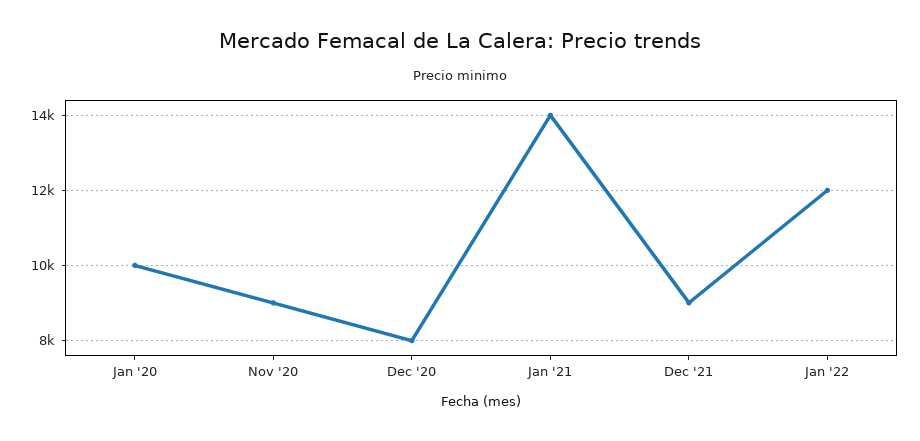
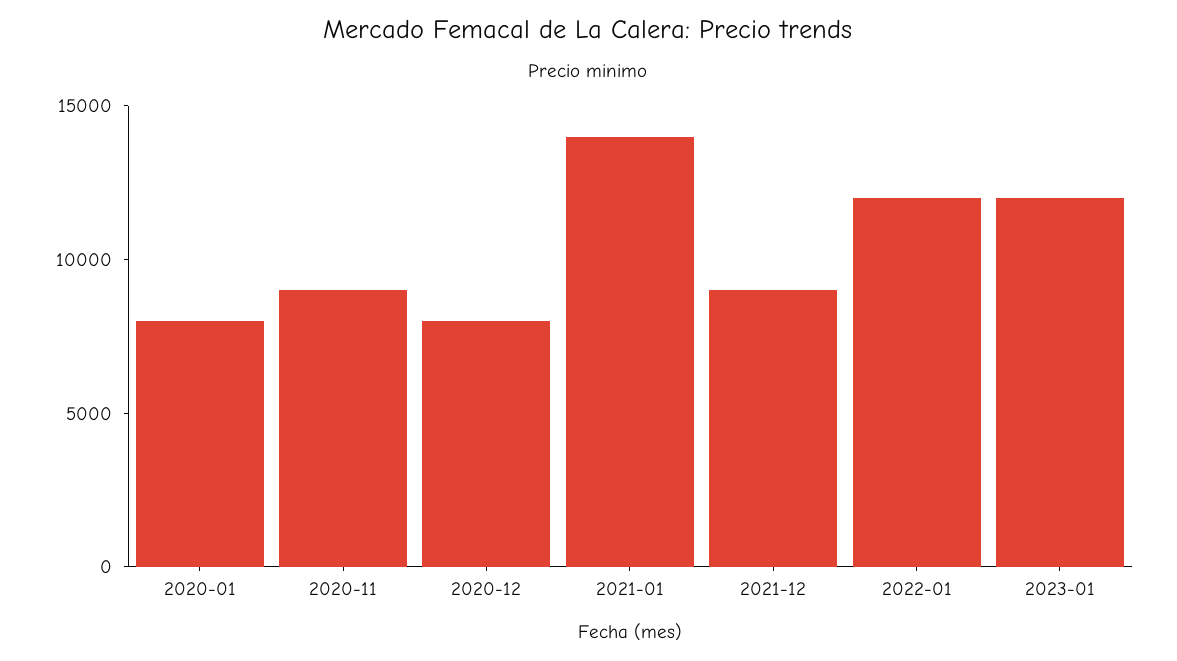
Jan '20: 10000 -> 8000
2023-01: none -> 12000

